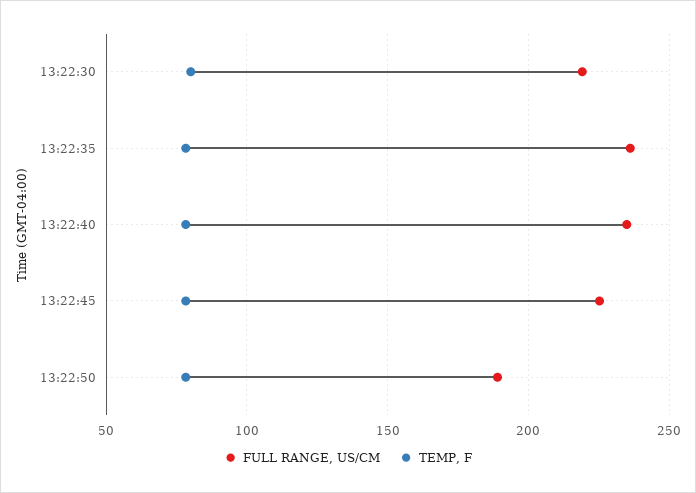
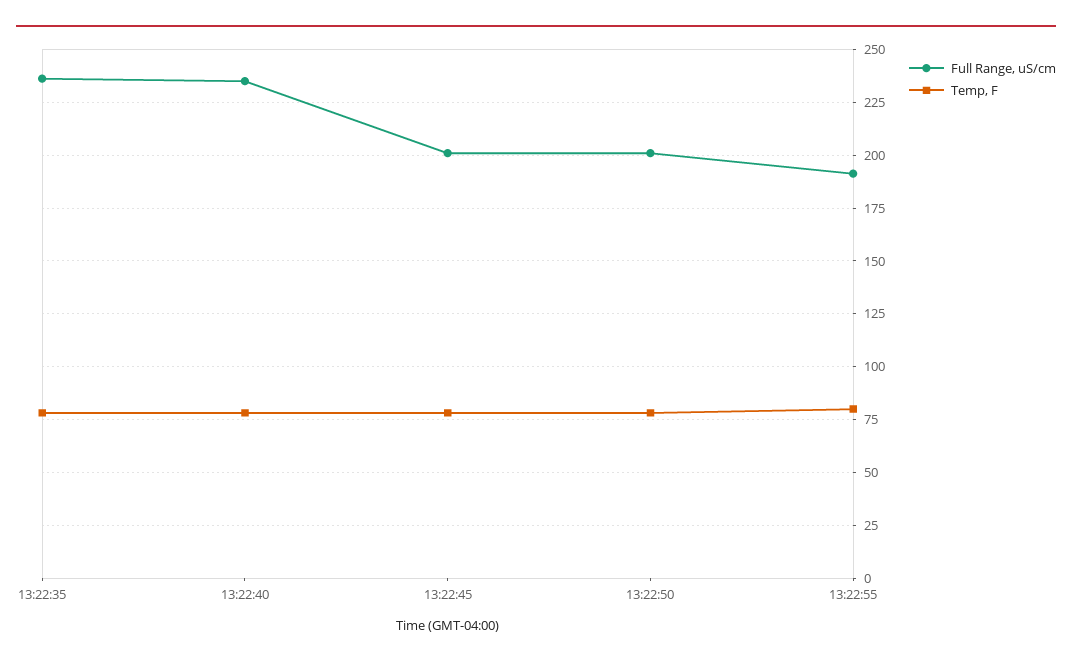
FULL RANGE, US/CM, 13:22:30: 220 -> none
TEMP, F, 13:22:30: 80 -> none
FULL RANGE, US/CM, 13:22:45: 225 -> 200
FULL RANGE, US/CM, 13:22:50: 190 -> 200
FULL RANGE, US/CM, 13:22:55: none -> 190
TEMP, F, 13:22:55: none -> 80

